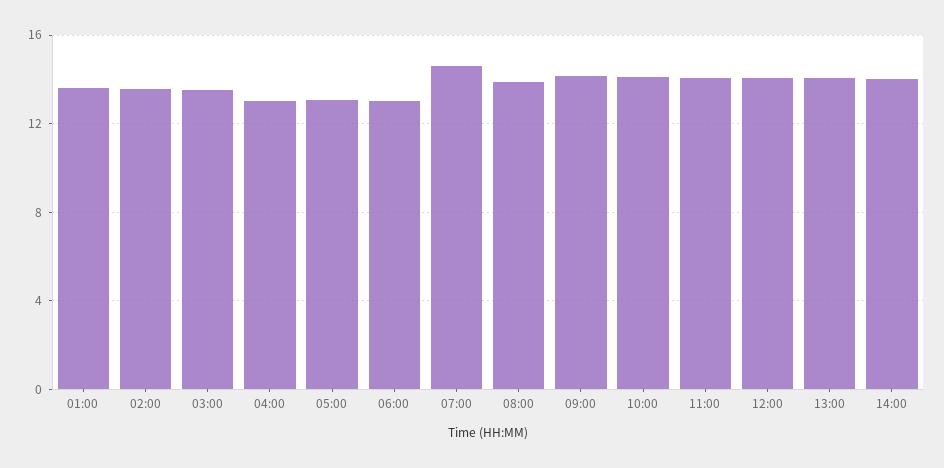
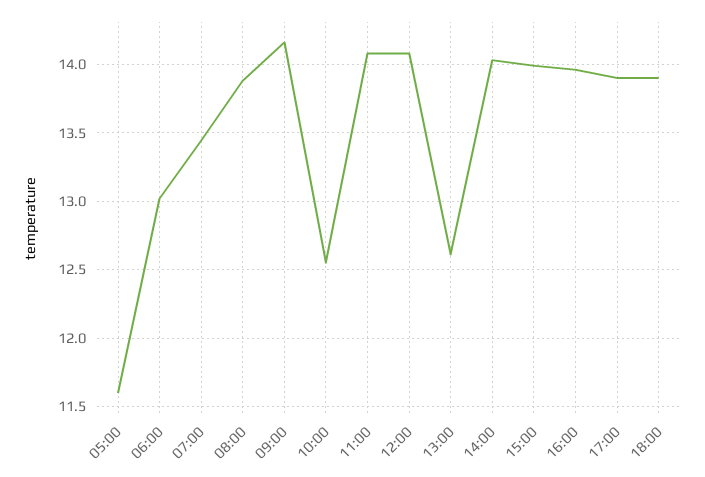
01:00: 13.5 -> none
02:00: 13.5 -> none
03:00: 13.5 -> none
04:00: 13 -> none
05:00: 13 -> 11.6
07:00: 14.5 -> 13.45
10:00: 14 -> 12.55
13:00: 14 -> 12.6
15:00: none -> 14
16:00: none -> 13.95
17:00: none -> 13.9
18:00: none -> 13.9

